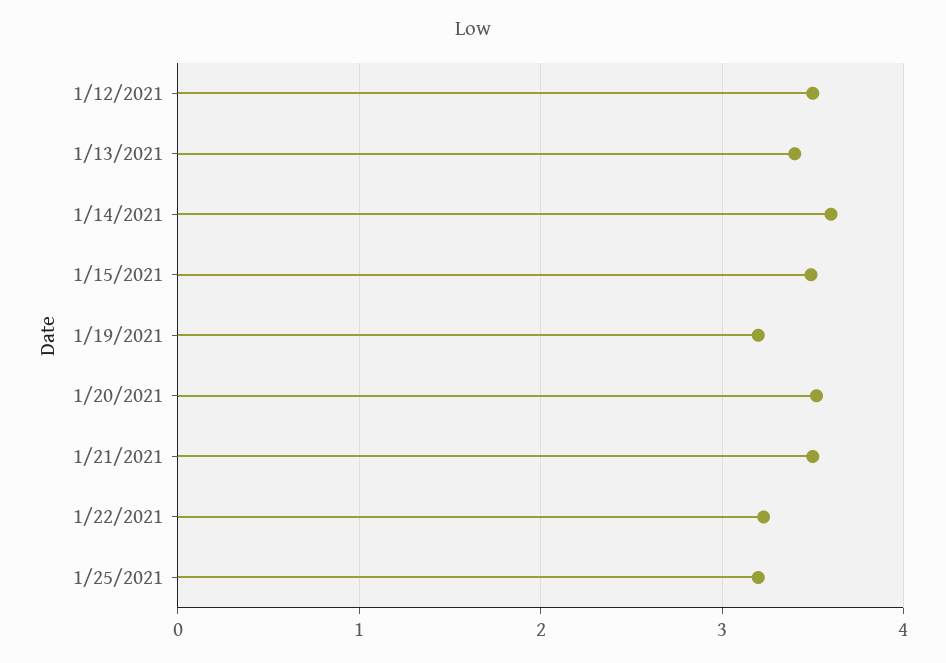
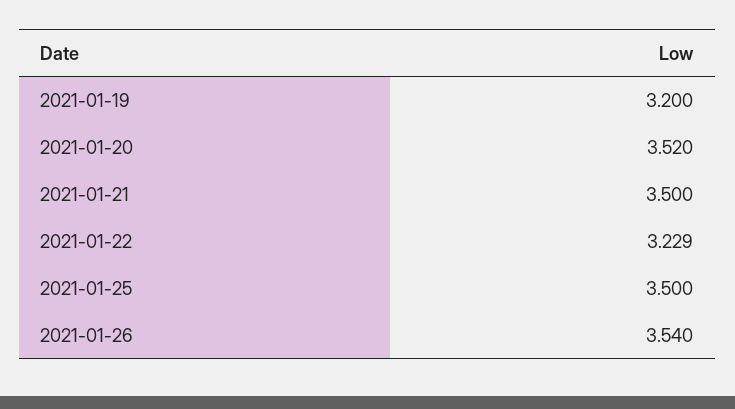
1/12/2021: 3.5 -> none
1/13/2021: 3.4 -> none
1/14/2021: 3.6 -> none
1/15/2021: 3.5 -> none
1/25/2021: 3.2 -> 3.5
2021-01-26: none -> 3.54

